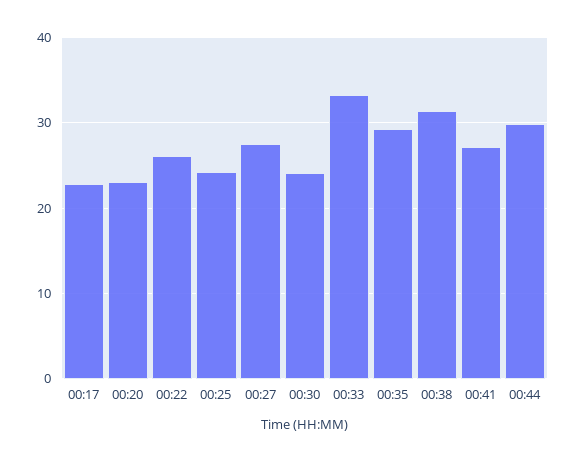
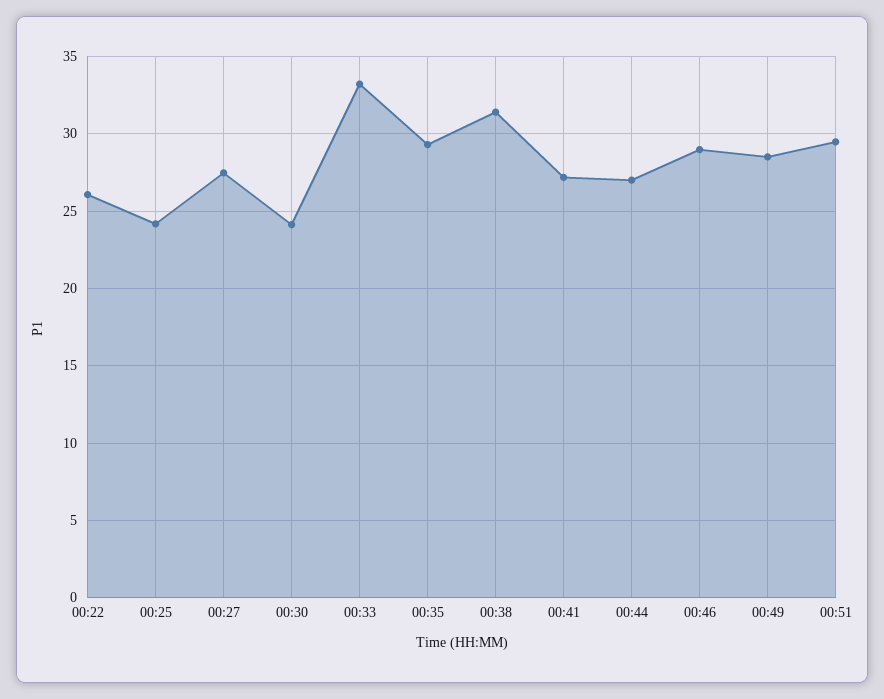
00:17: 23 -> none
00:20: 23 -> none
00:44: 30 -> 27
00:46: none -> 29
00:49: none -> 28.5
00:51: none -> 29.5

